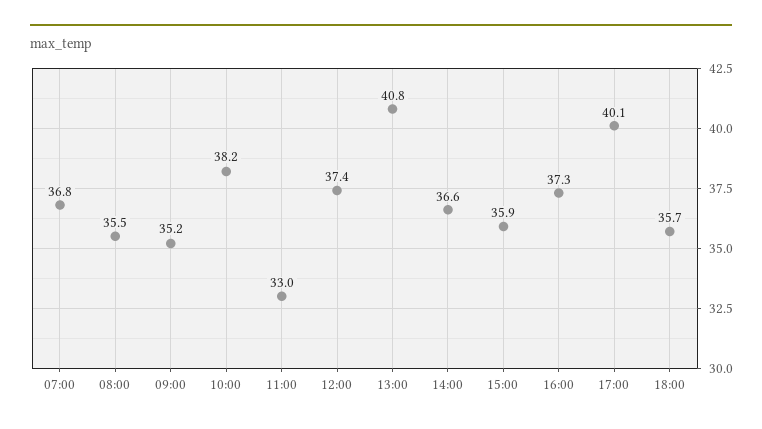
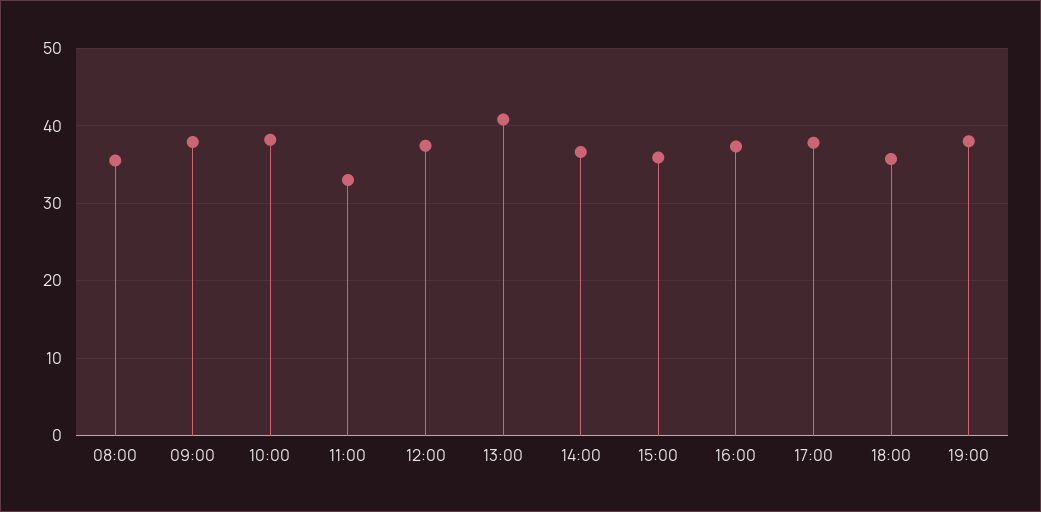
07:00: 36.8 -> none
09:00: 35.2 -> 38
17:00: 40.1 -> 38
19:00: none -> 38

